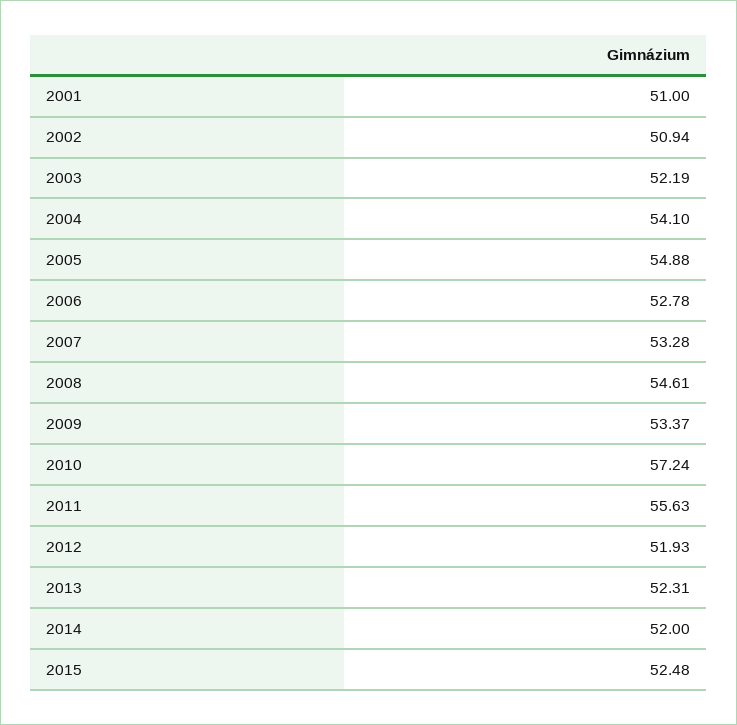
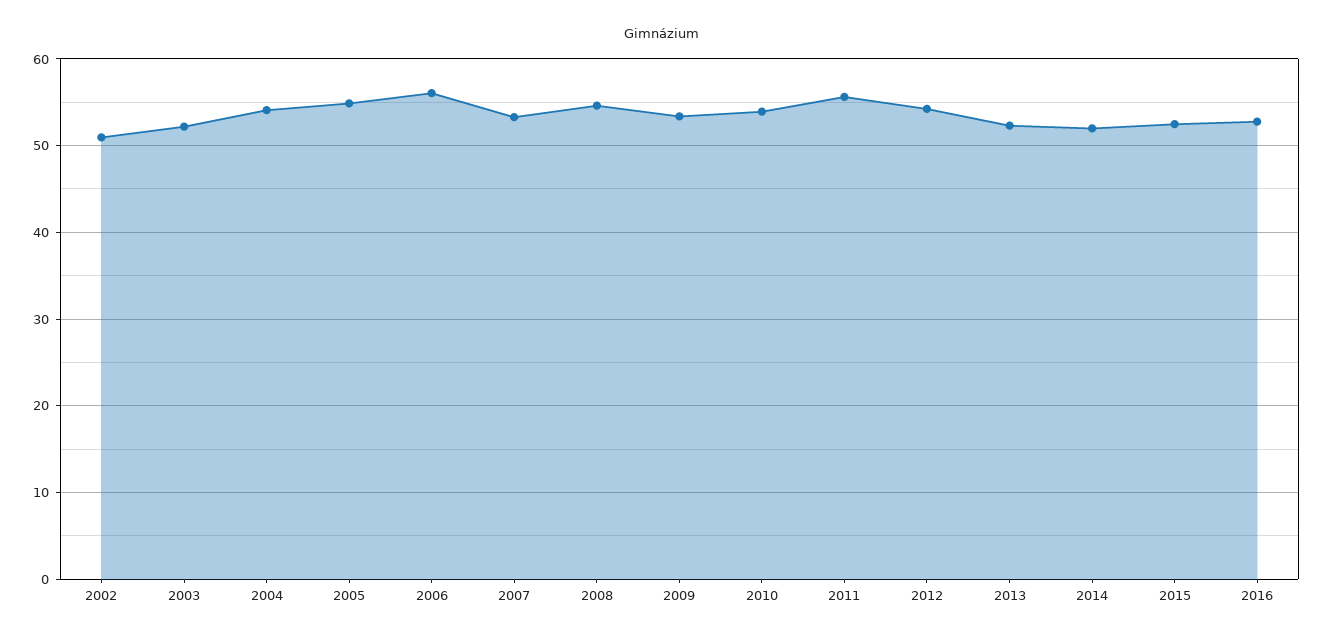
2001: 51 -> none
2006: 52.78 -> 56
2010: 57.24 -> 54
2012: 51.93 -> 54
2016: none -> 53

